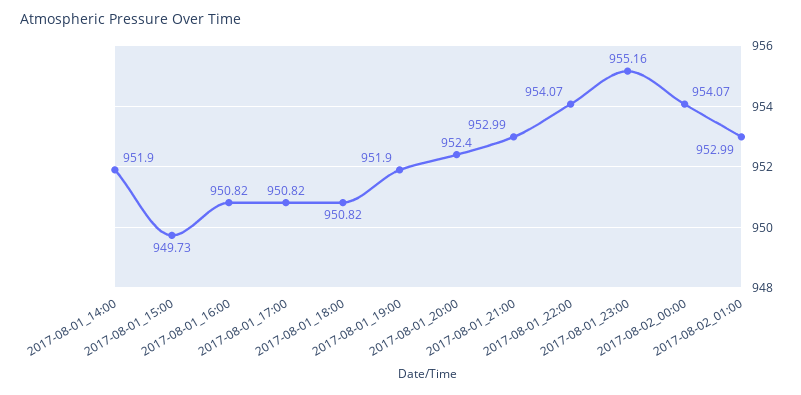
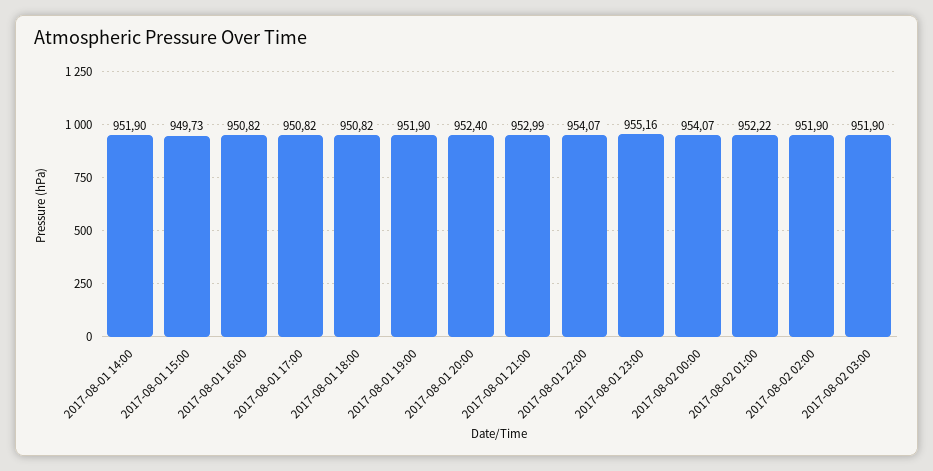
2017-08-02_01:00: 952.99 -> 952.22
2017-08-02 02:00: none -> 951.9
2017-08-02 03:00: none -> 951.9

